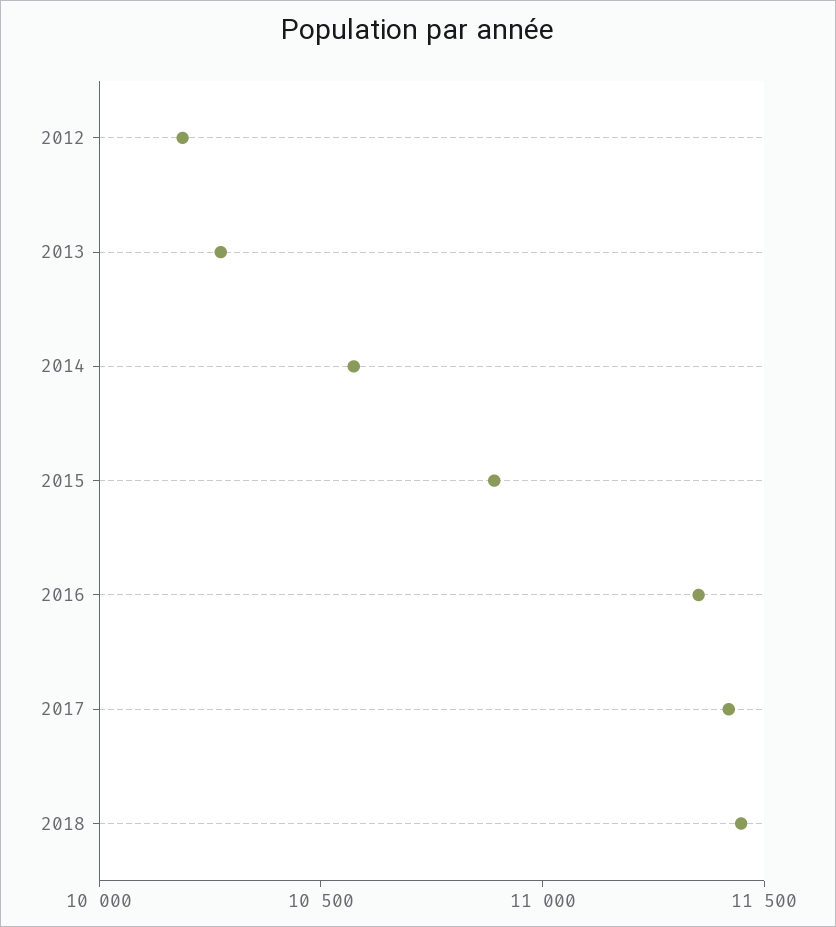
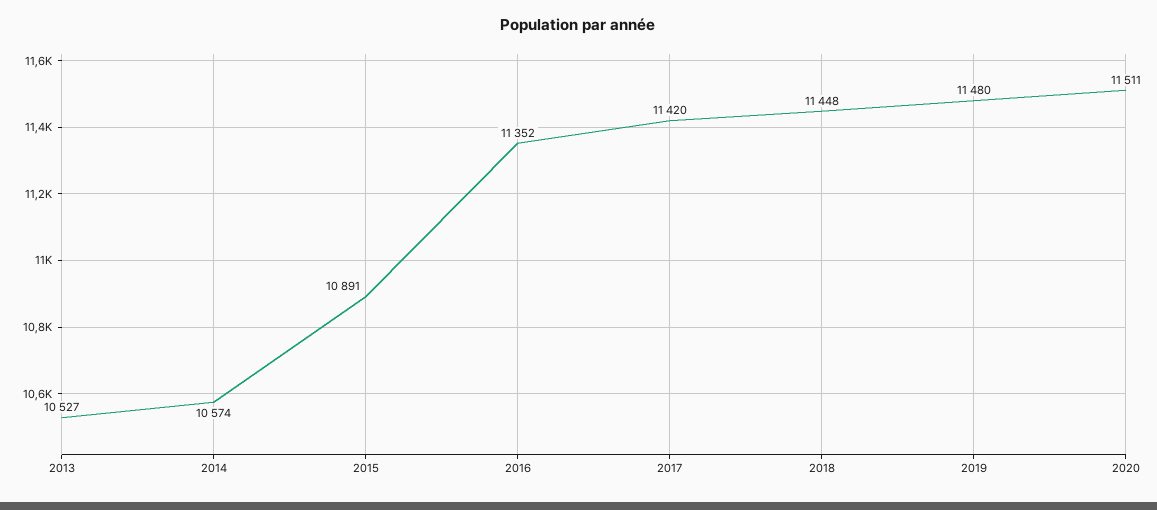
2012: 10200 -> none
2013: 10300 -> 10527
2019: none -> 11480
2020: none -> 11511

